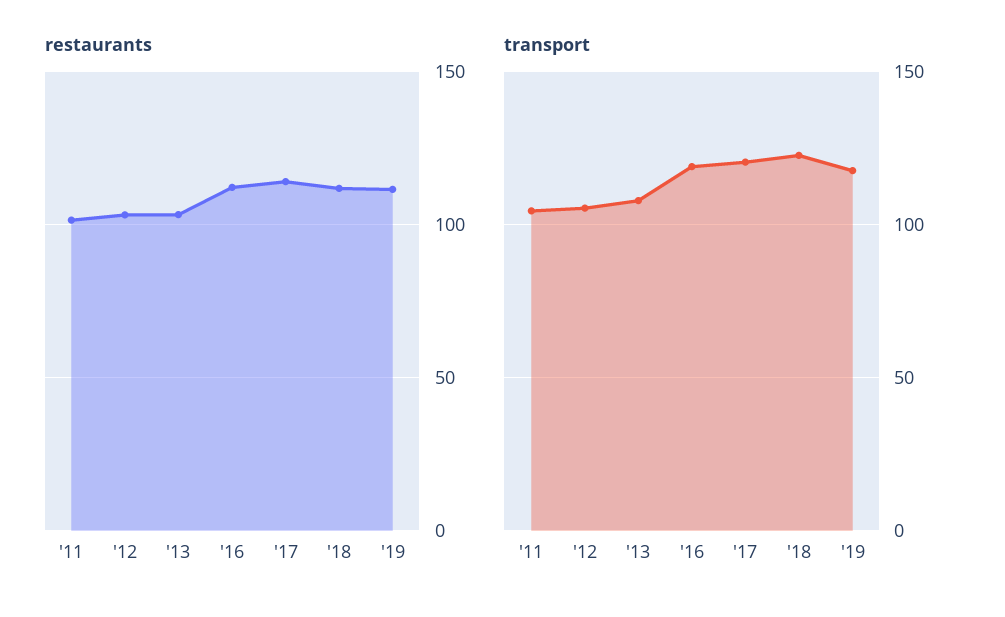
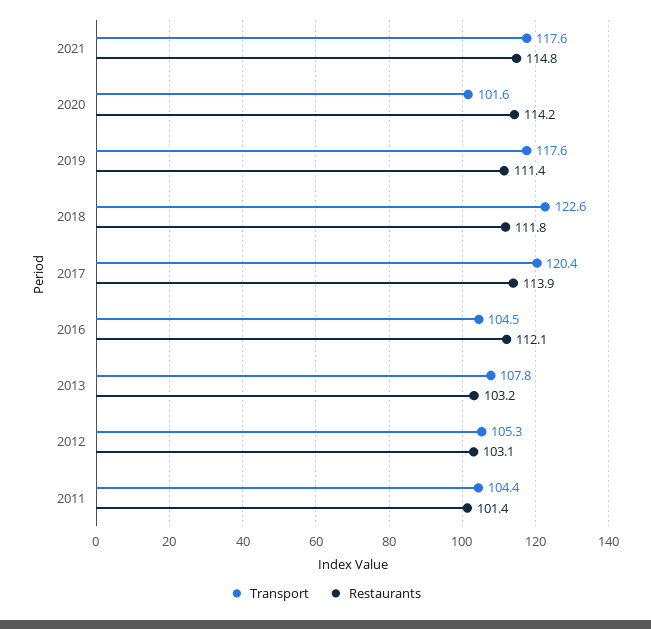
transport, '16: 120 -> 104.5
transport, 2021: none -> 117.6
restaurants, 2021: none -> 114.8
transport, 2020: none -> 101.6
restaurants, 2020: none -> 114.2

